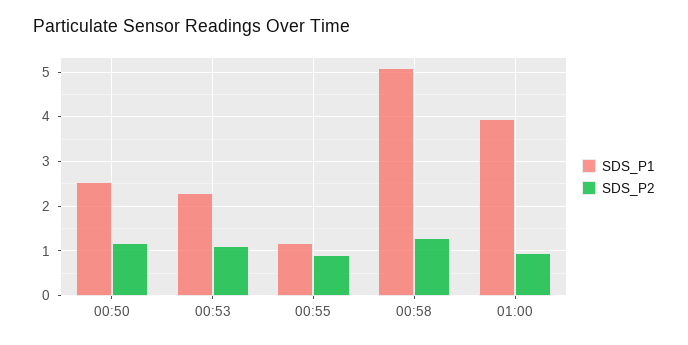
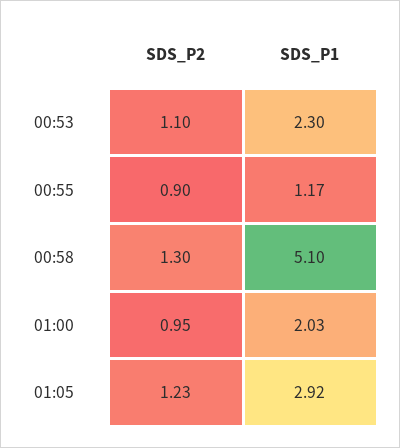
SDS_P1, 00:50: 2.6 -> none
SDS_P2, 00:50: 1.2 -> none
SDS_P1, 01:00: 4 -> 2.03
SDS_P2, 01:05: none -> 1.23
SDS_P1, 01:05: none -> 2.92

